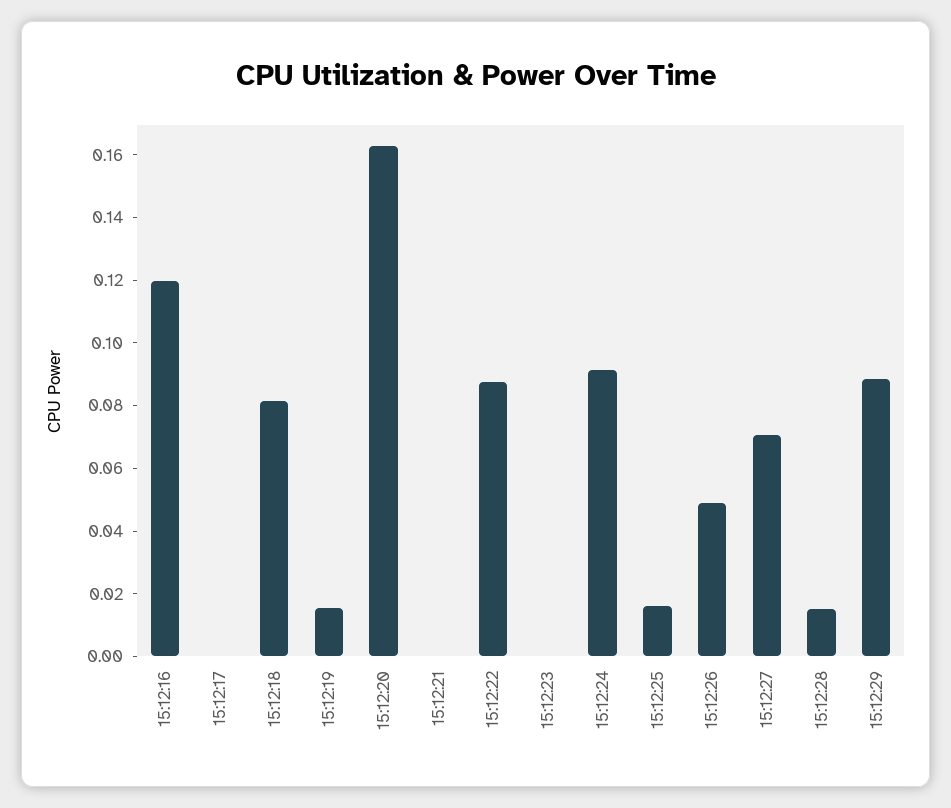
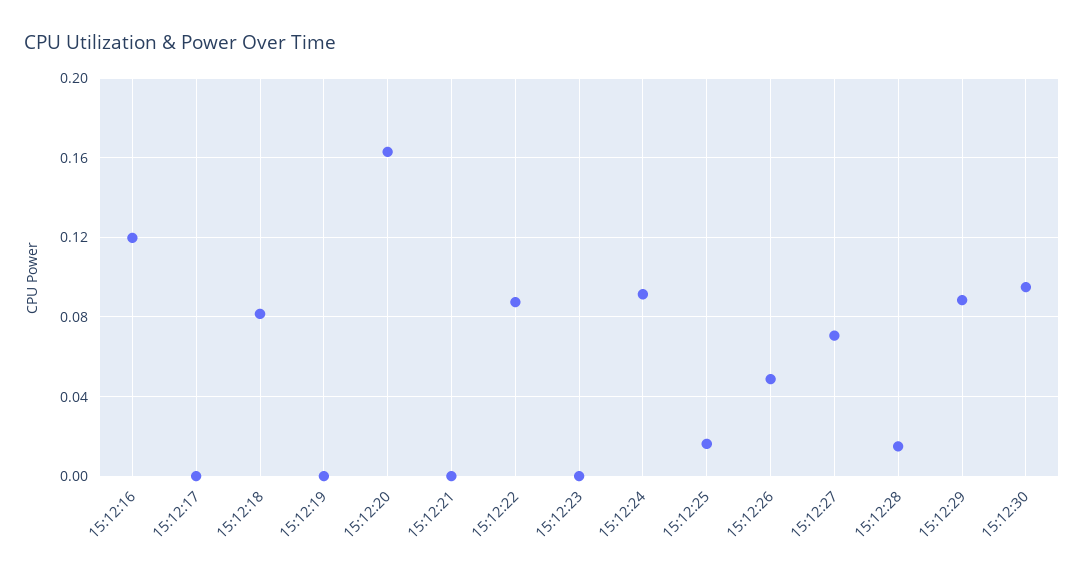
15:12:19: 0.015 -> 0
15:12:30: none -> 0.095

